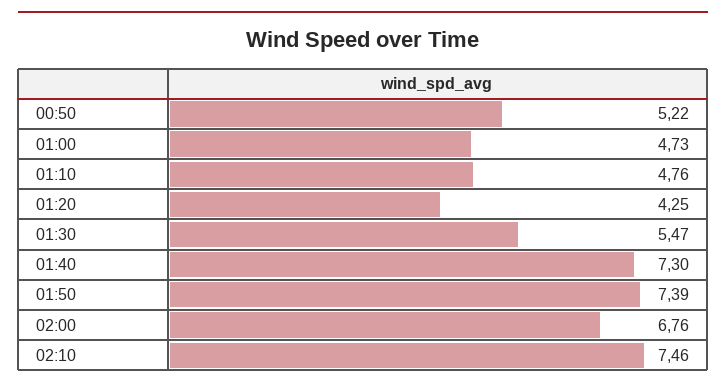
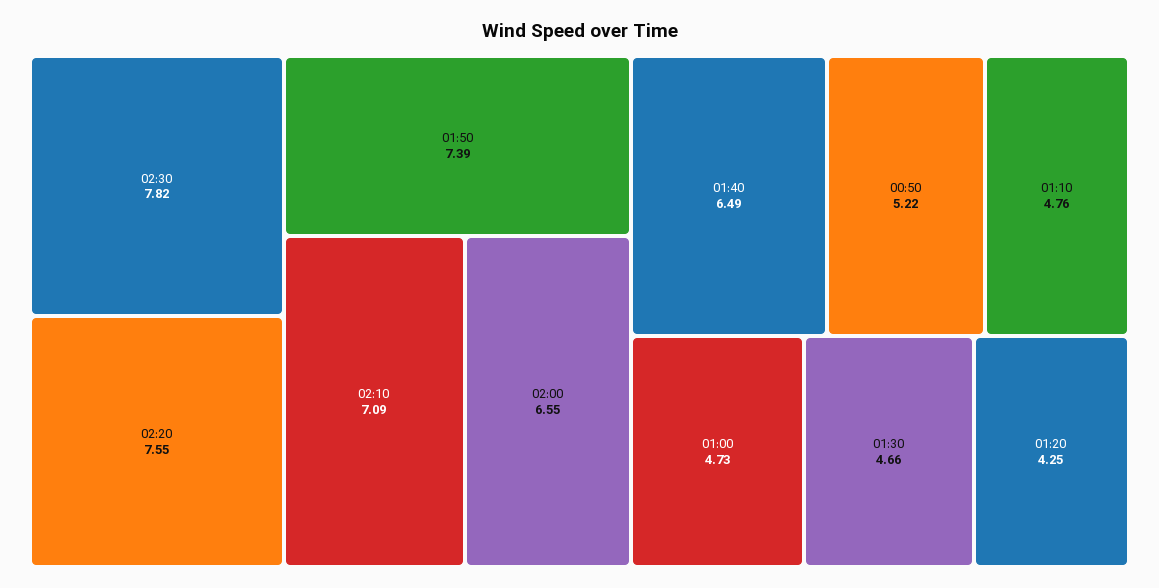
01:30: 5.47 -> 4.66
01:40: 7.3 -> 6.49
02:00: 6.76 -> 6.55
02:10: 7.46 -> 7.09
02:30: none -> 7.82
02:20: none -> 7.55

